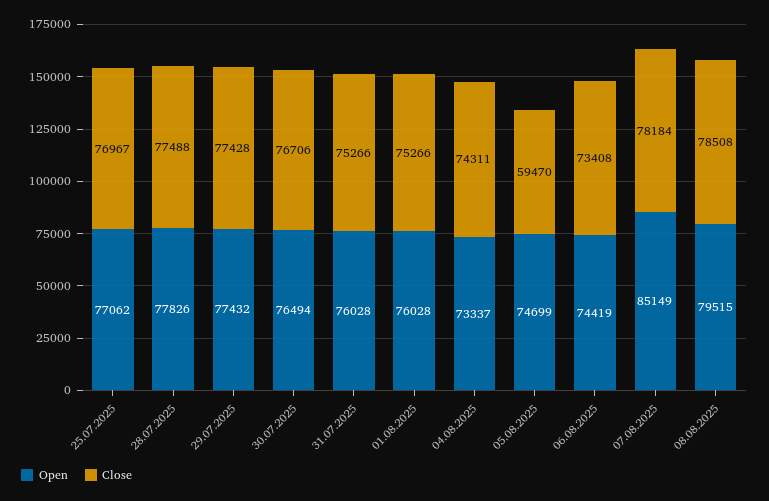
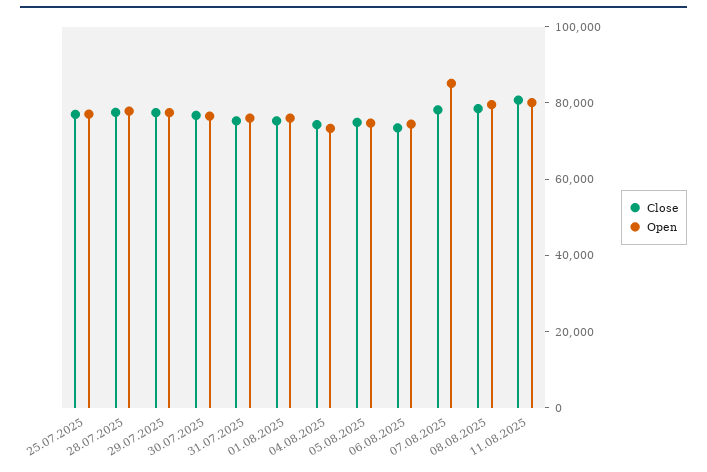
Close, 05.08.2025: 59470 -> 75000
Close, 11.08.2025: none -> 80000
Open, 11.08.2025: none -> 80000

